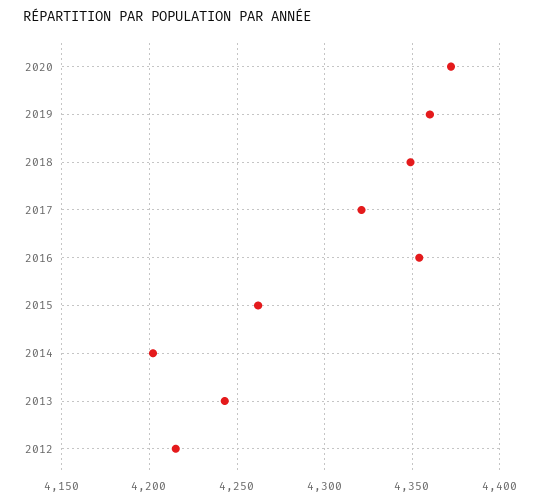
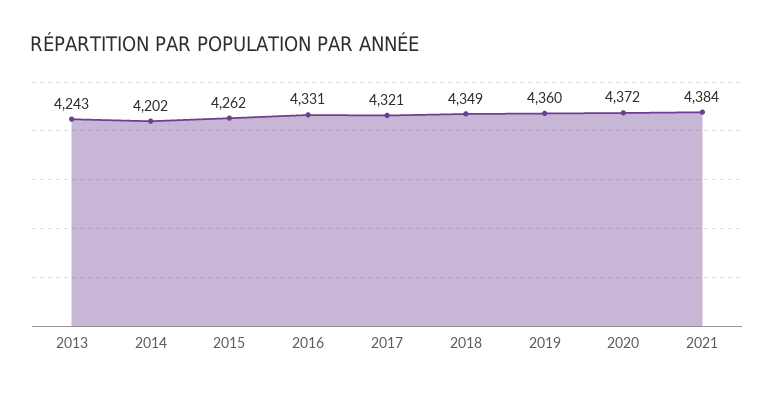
2016: 4355 -> 4331
2012: 4215 -> none
2021: none -> 4384

